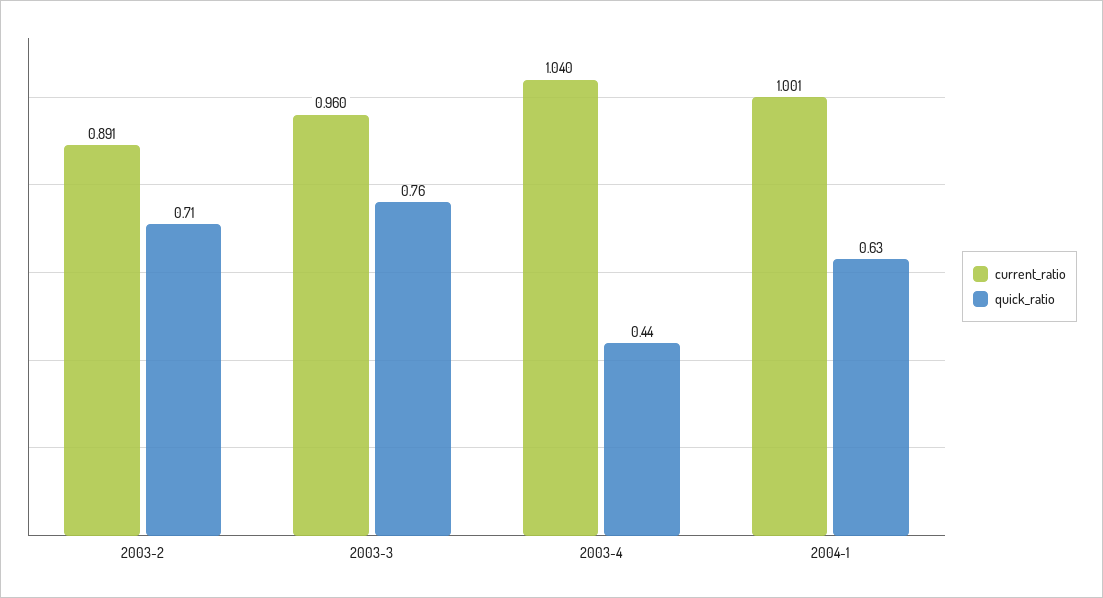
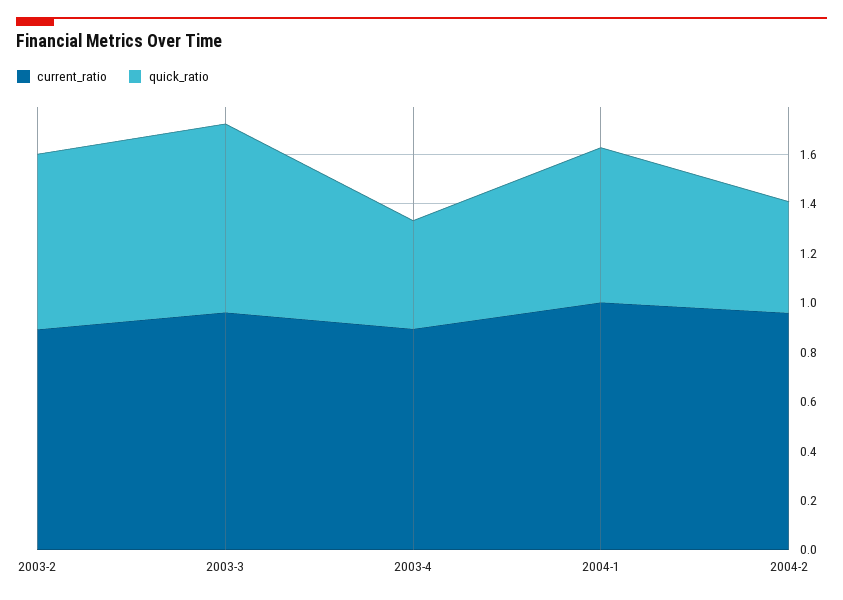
current_ratio, 2003-4: 1.04 -> 0.9
current_ratio, 2004-2: none -> 0.95
quick_ratio, 2004-2: none -> 0.45

